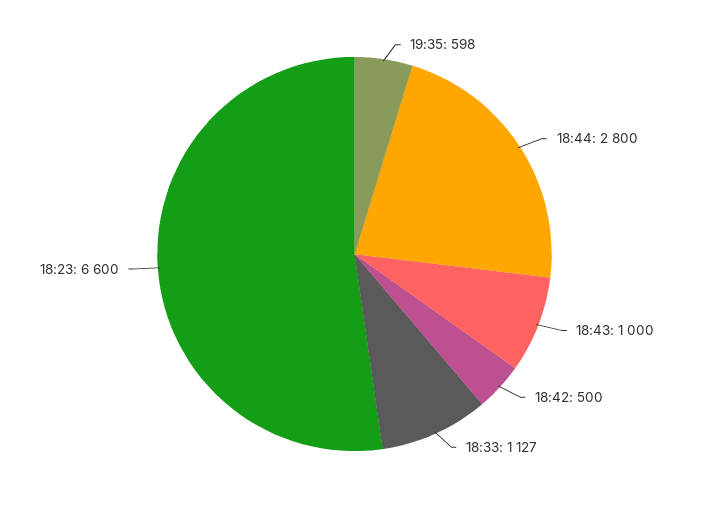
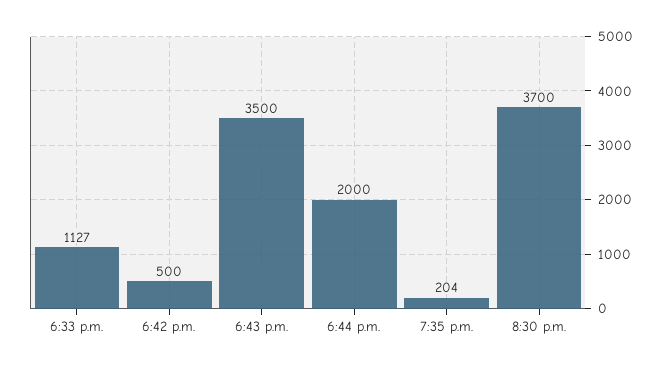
19:35: 598 -> 204
18:44: 2800 -> 2000
18:43: 1000 -> 3500
18:23: 6600 -> none
8:30 p.m.: none -> 3700

